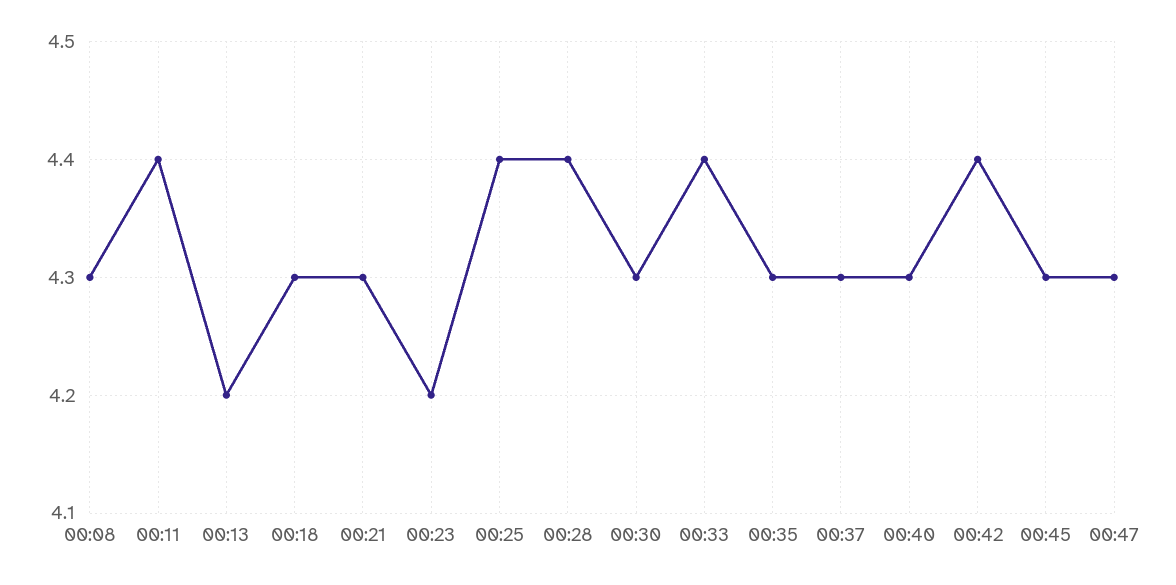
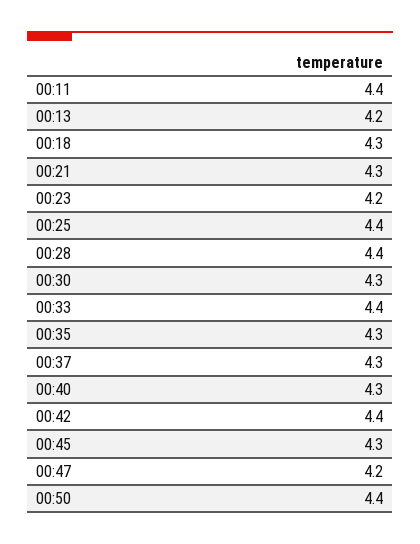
00:08: 4.3 -> none
00:47: 4.3 -> 4.2
00:50: none -> 4.4

